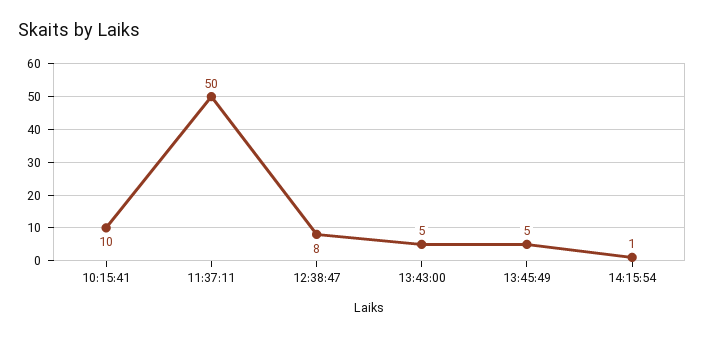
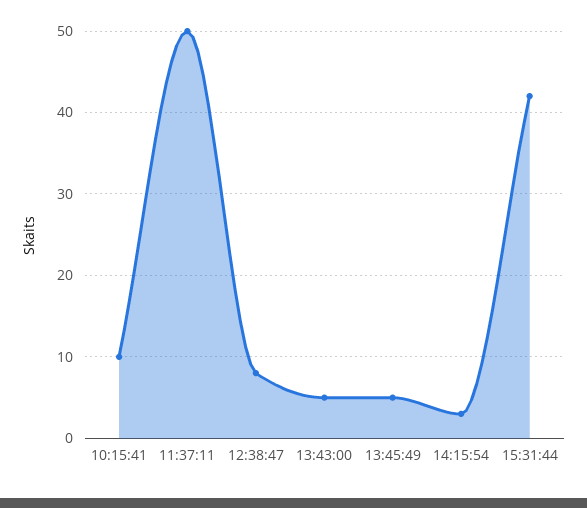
14:15:54: 1 -> 3
15:31:44: none -> 42

